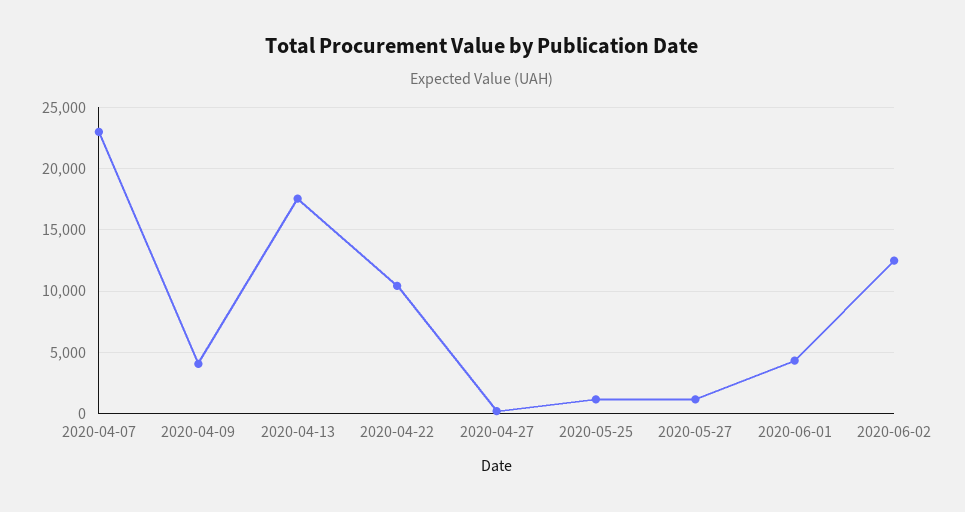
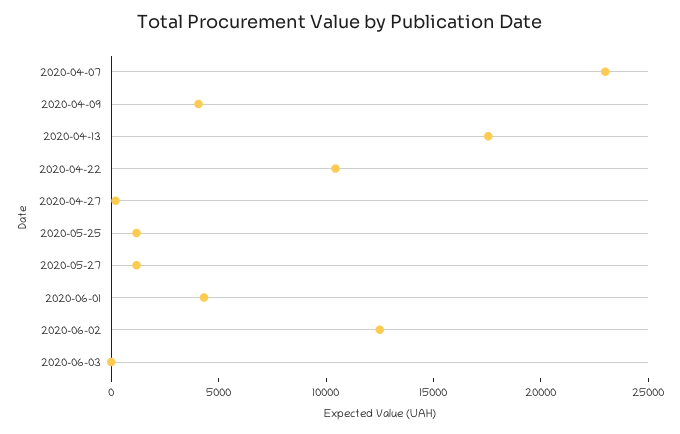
2020-06-03: none -> 0

